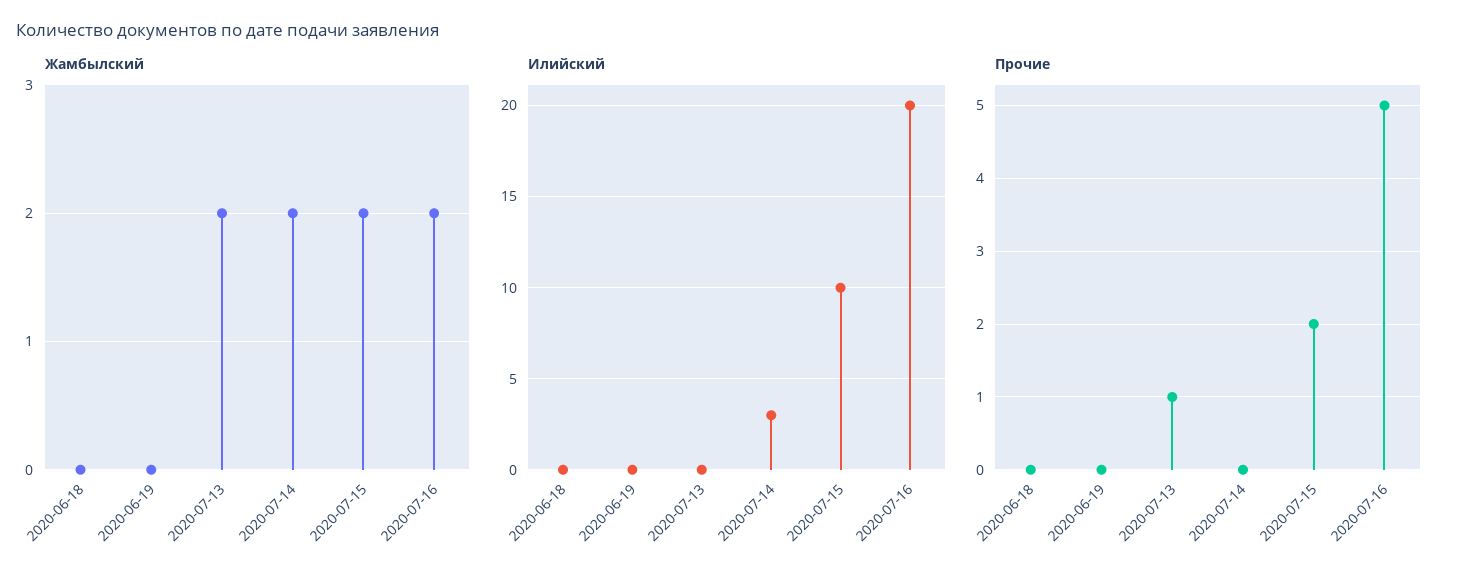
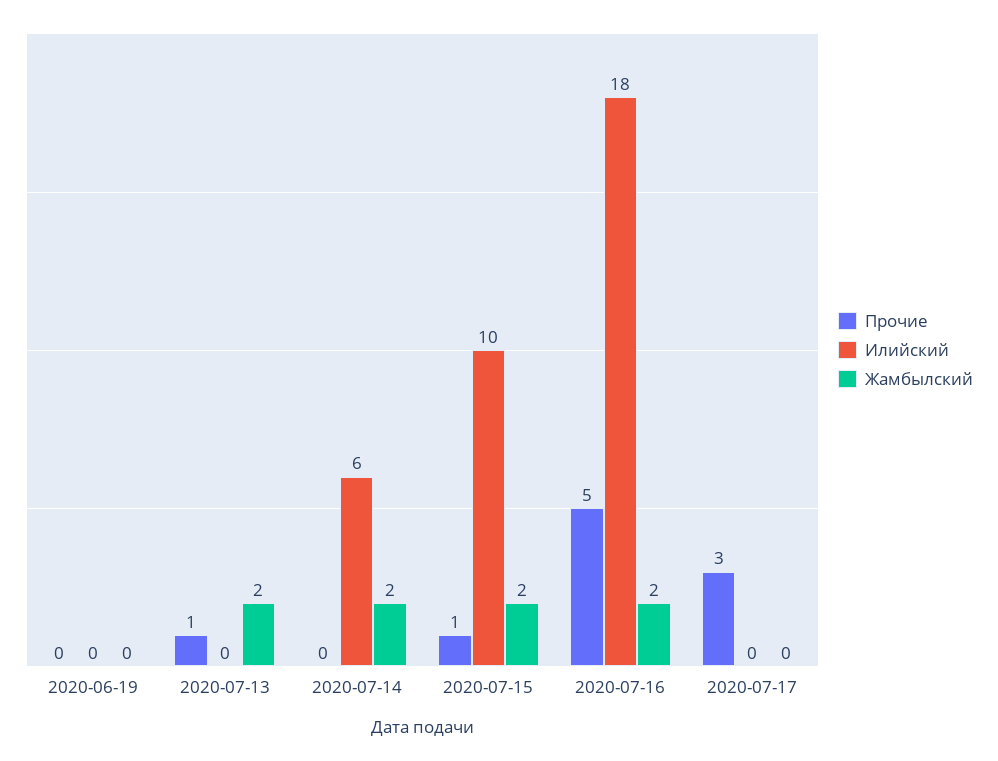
Жамбылский, 2020-06-18: 0 -> none
Илийский, 2020-06-18: 0 -> none
Илийский, 2020-07-14: 3 -> 6
Илийский, 2020-07-16: 20 -> 18
Прочие, 2020-06-18: 0 -> none
Прочие, 2020-07-15: 2 -> 1
Прочие, 2020-07-17: none -> 3
Илийский, 2020-07-17: none -> 0
Жамбылский, 2020-07-17: none -> 0

